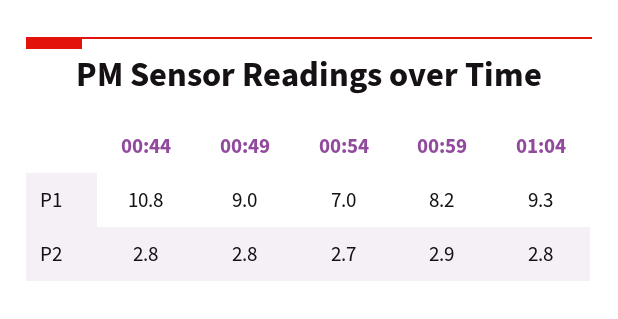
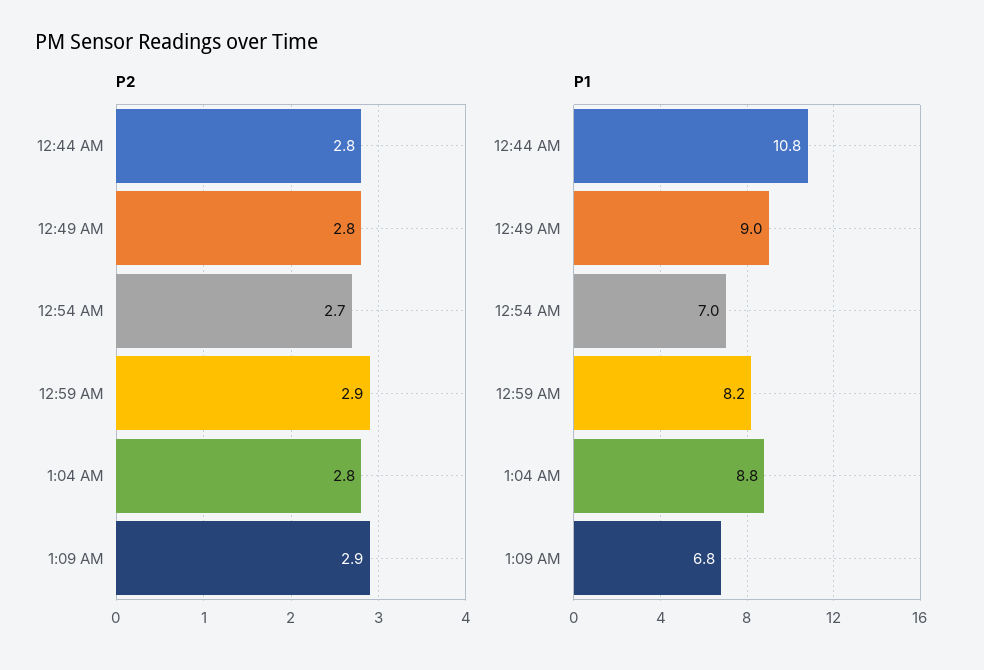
P1, 01:04: 9.3 -> 8.8
P2, 1:09 AM: none -> 2.9
P1, 1:09 AM: none -> 6.8

